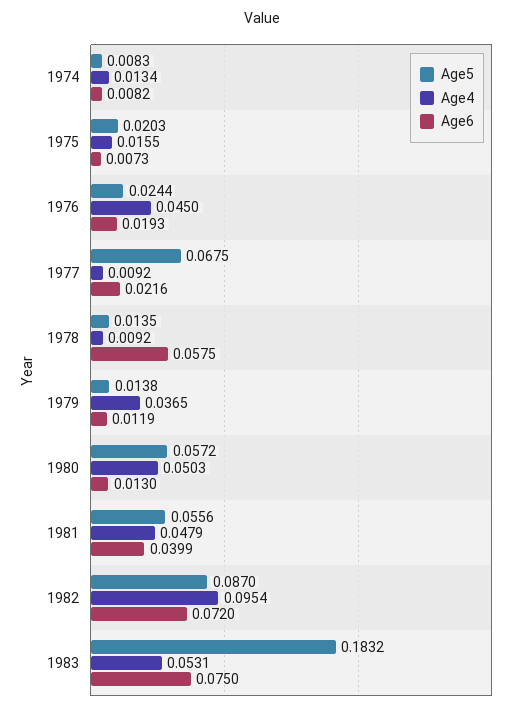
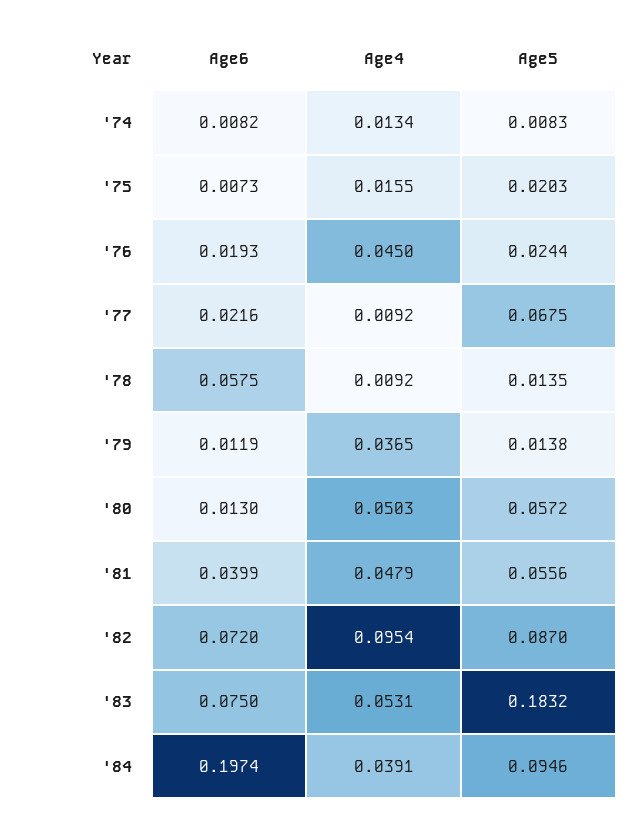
Age6, '84: none -> 0.1974
Age4, '84: none -> 0.0391
Age5, '84: none -> 0.0946

